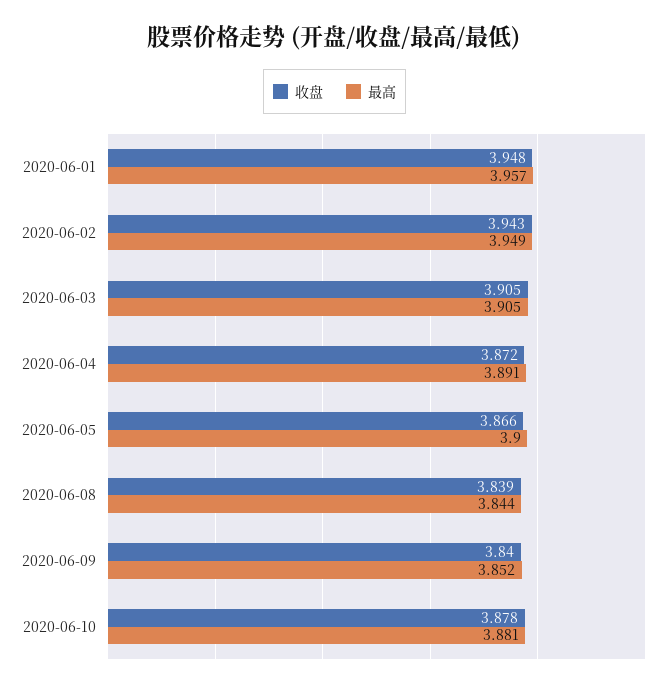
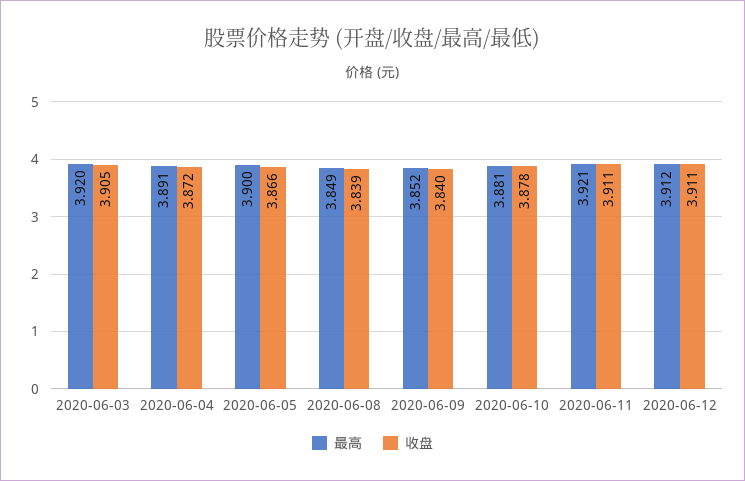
收盘, 2020-06-01: 3.948 -> none
最高, 2020-06-01: 3.957 -> none
收盘, 2020-06-02: 3.943 -> none
最高, 2020-06-02: 3.949 -> none
最高, 2020-06-03: 3.905 -> 3.92
最高, 2020-06-08: 3.844 -> 3.849
最高, 2020-06-11: none -> 3.921
收盘, 2020-06-11: none -> 3.911
最高, 2020-06-12: none -> 3.912
收盘, 2020-06-12: none -> 3.911

